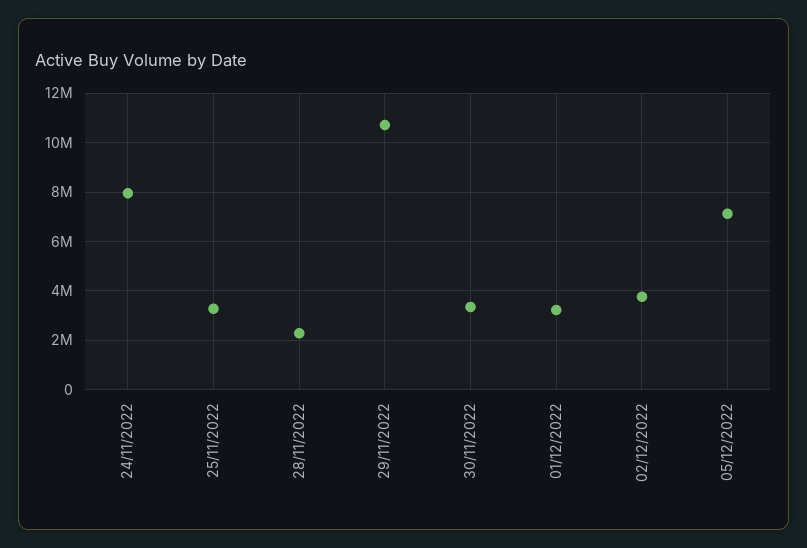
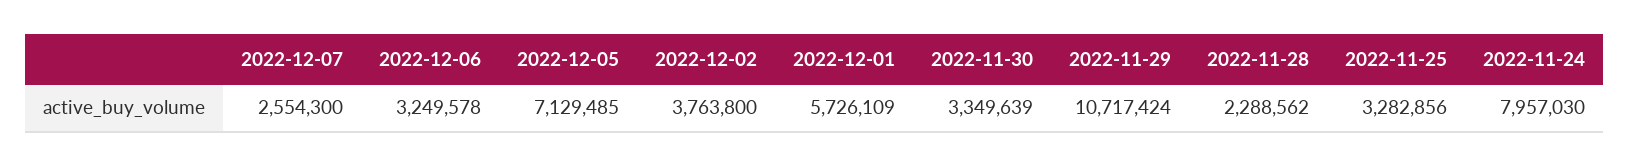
01/12/2022: 3250000 -> 5726109
2022-12-07: none -> 2554300
2022-12-06: none -> 3249578

